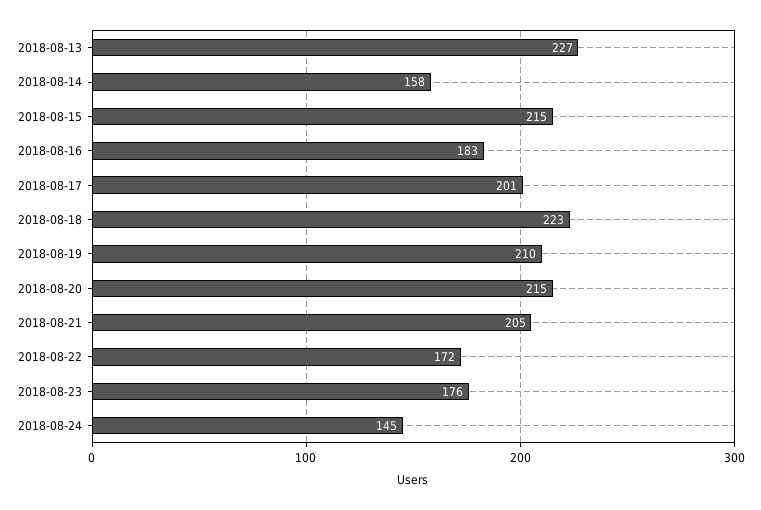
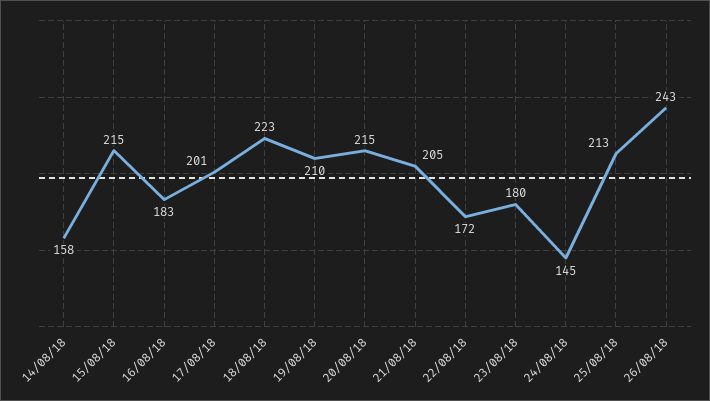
2018-08-13: 227 -> none
2018-08-23: 176 -> 180
25/08/18: none -> 213
26/08/18: none -> 243

